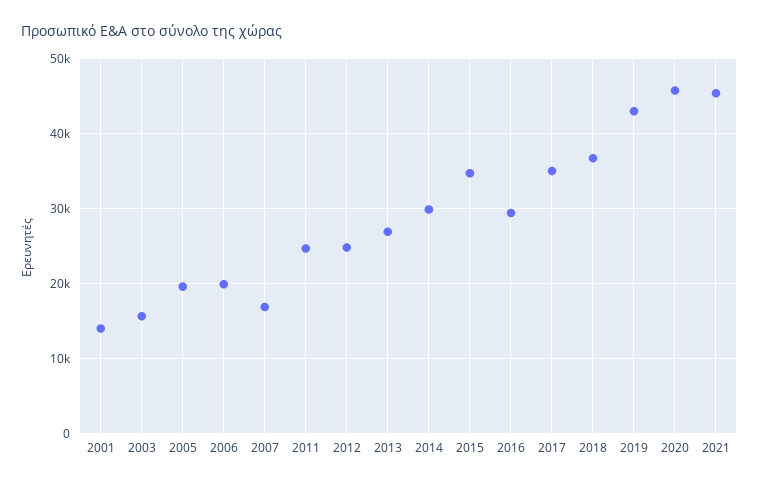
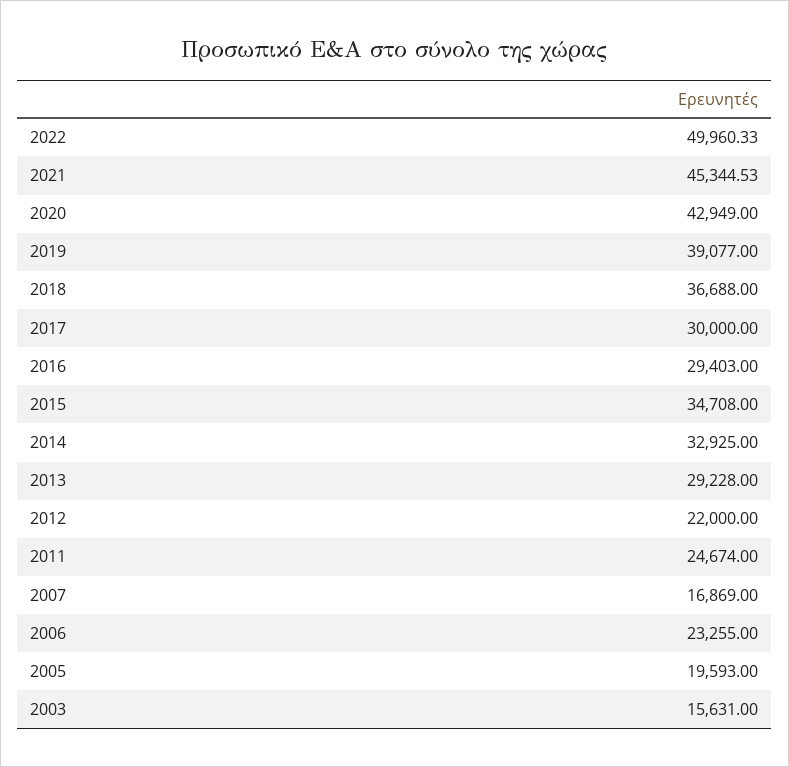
2001: 14000 -> none
2006: 20000 -> 23255
2012: 25000 -> 22000
2013: 27000 -> 29228
2014: 30000 -> 32925
2017: 35000 -> 30000
2019: 43000 -> 39077
2020: 46000 -> 42949
2022: none -> 49960.33

